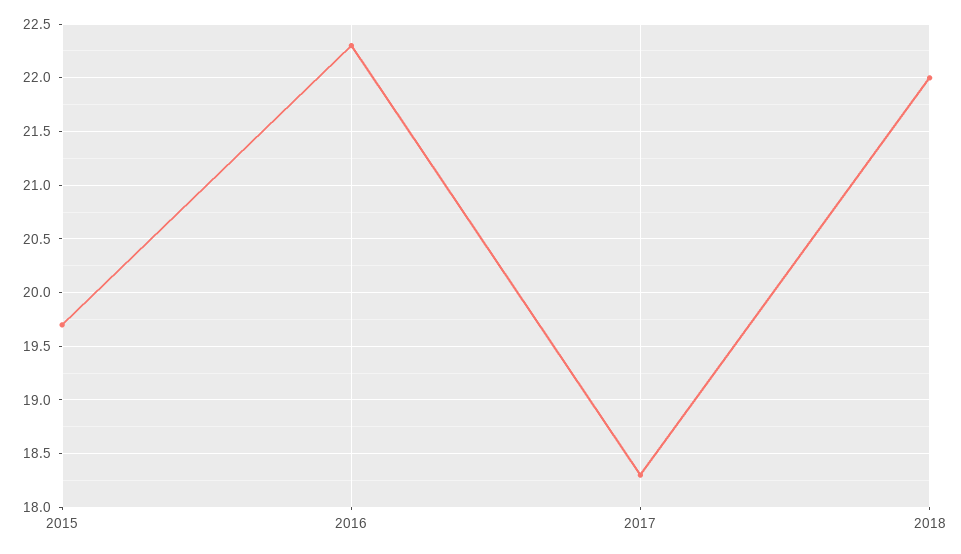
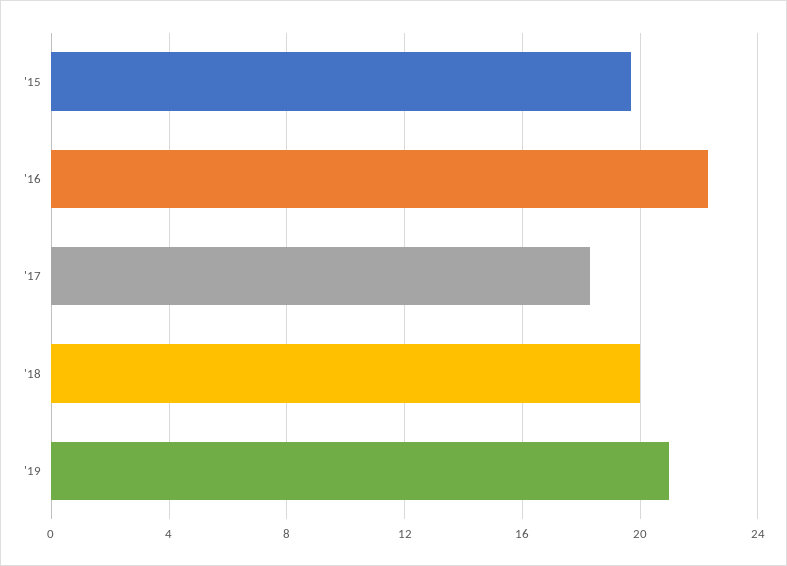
2018: 22 -> 20
'19: none -> 21

